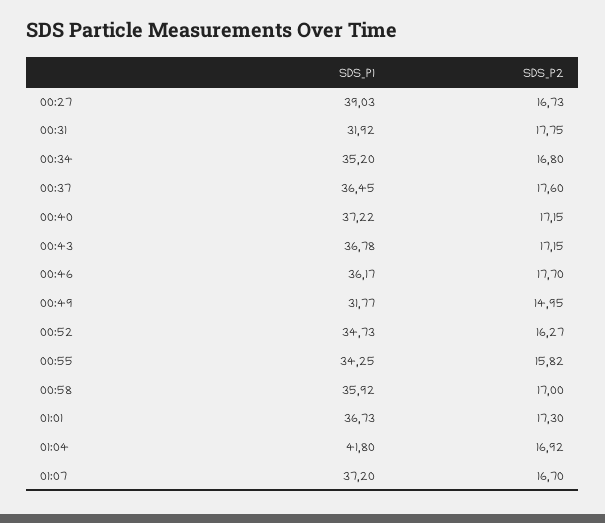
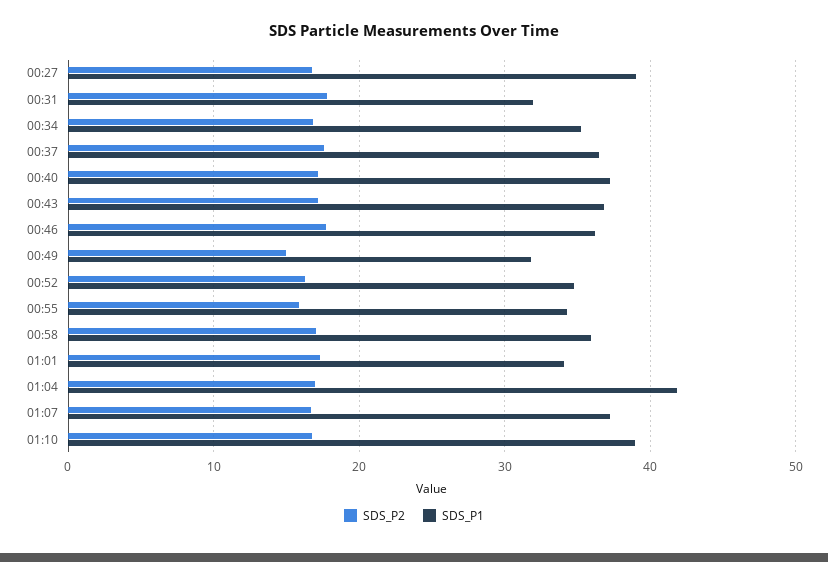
SDS_P1, 01:01: 36.73 -> 34
SDS_P2, 01:10: none -> 17
SDS_P1, 01:10: none -> 39

